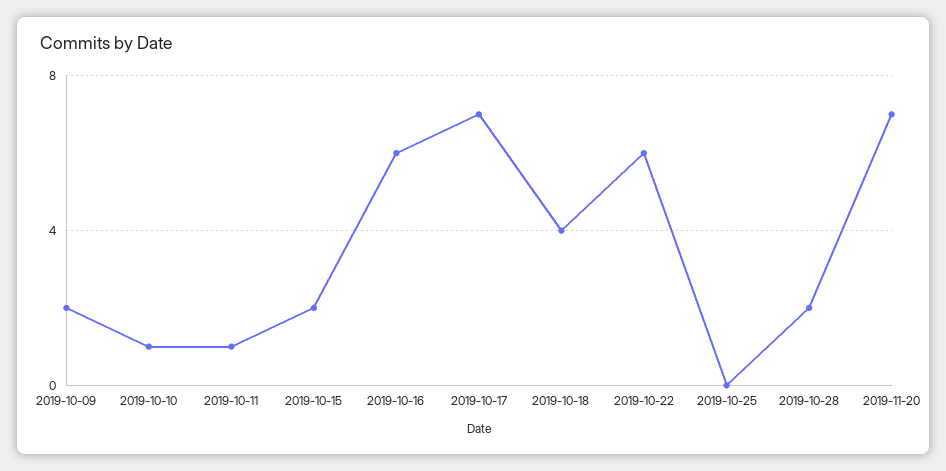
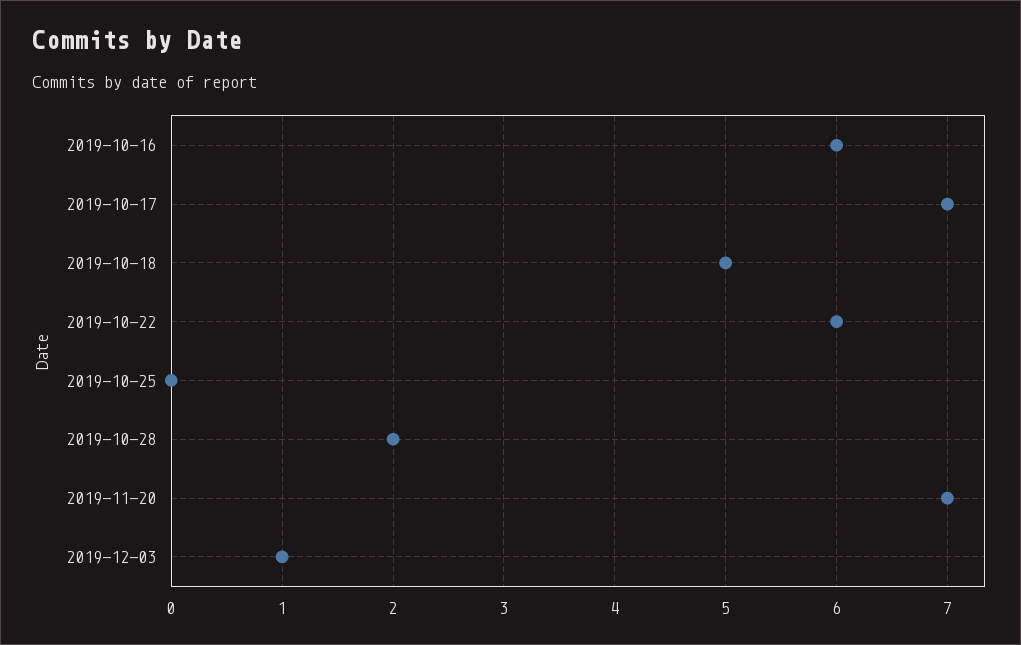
2019-10-09: 2 -> none
2019-10-10: 1 -> none
2019-10-11: 1 -> none
2019-10-15: 2 -> none
2019-10-18: 4 -> 5
2019-12-03: none -> 1

